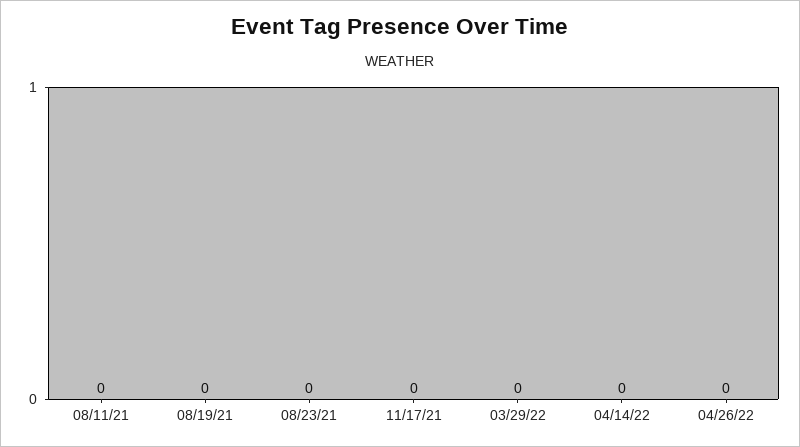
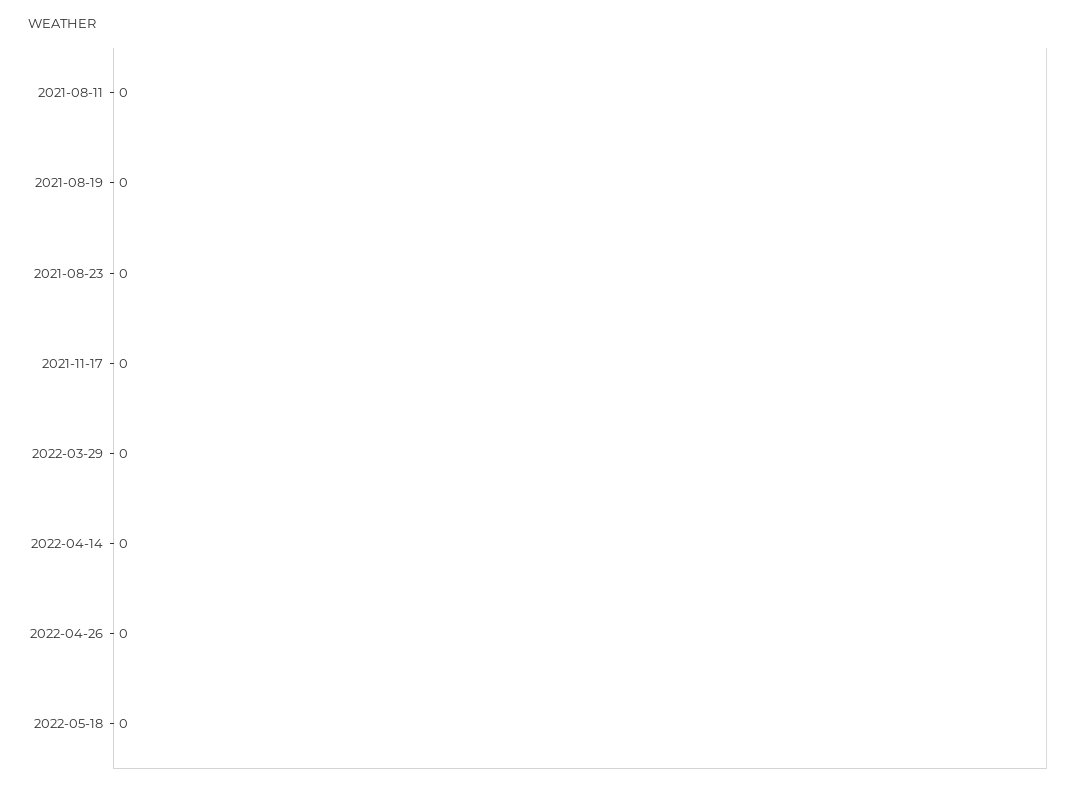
2022-05-18: none -> 0

